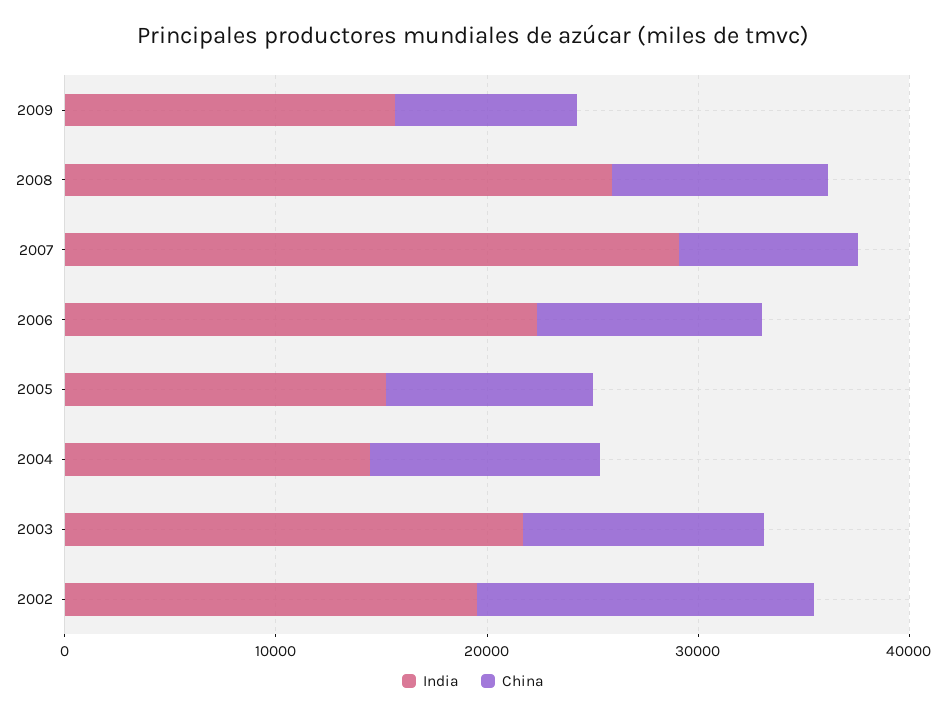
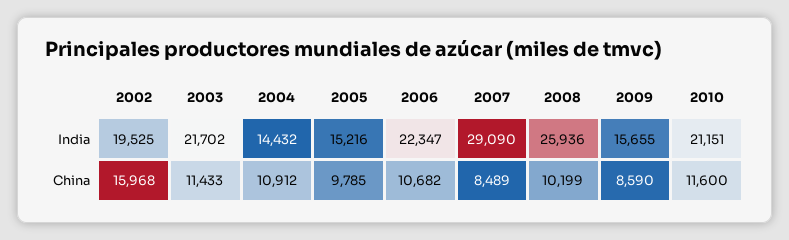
India, 2010: none -> 21151
China, 2010: none -> 11600

